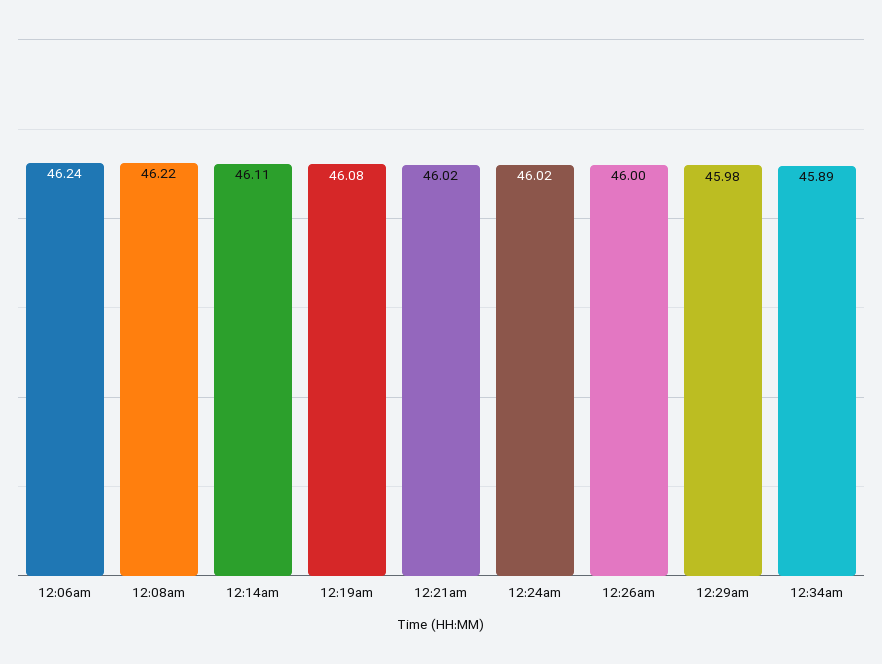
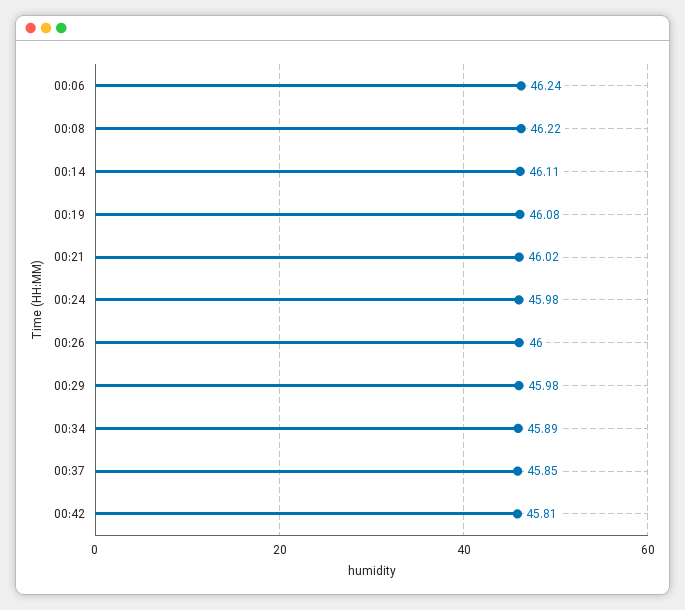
12:24am: 46.02 -> 45.98
00:37: none -> 45.85
00:42: none -> 45.81

